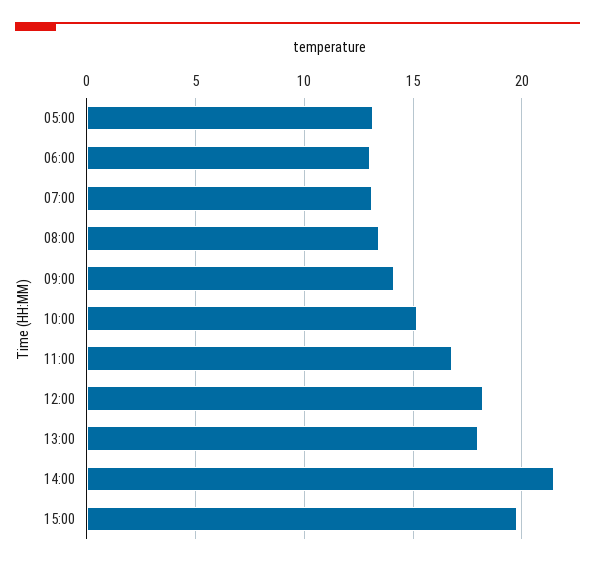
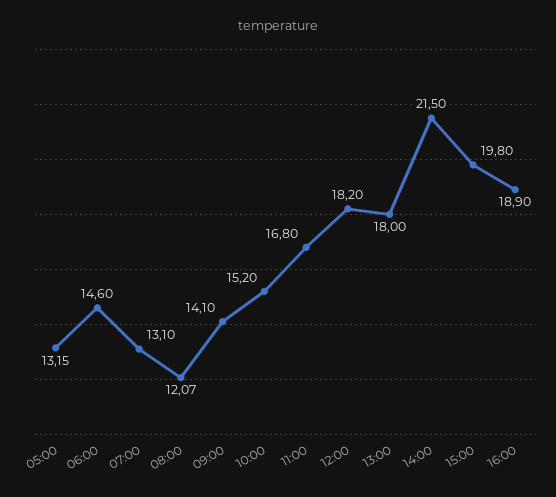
06:00: 13 -> 14.6
08:00: 13.5 -> 12.07
16:00: none -> 18.9

